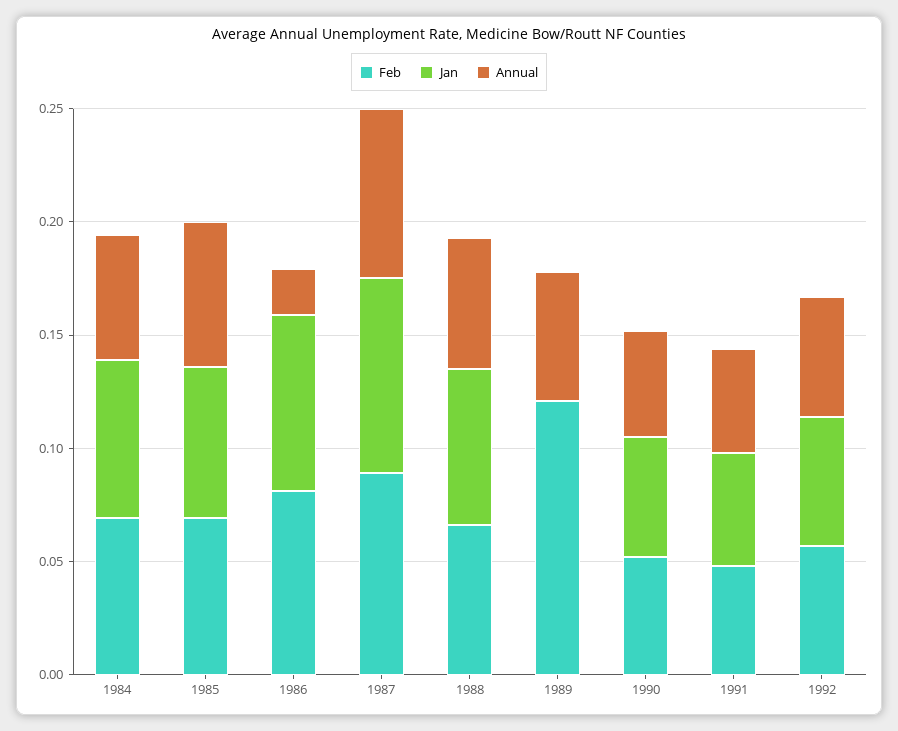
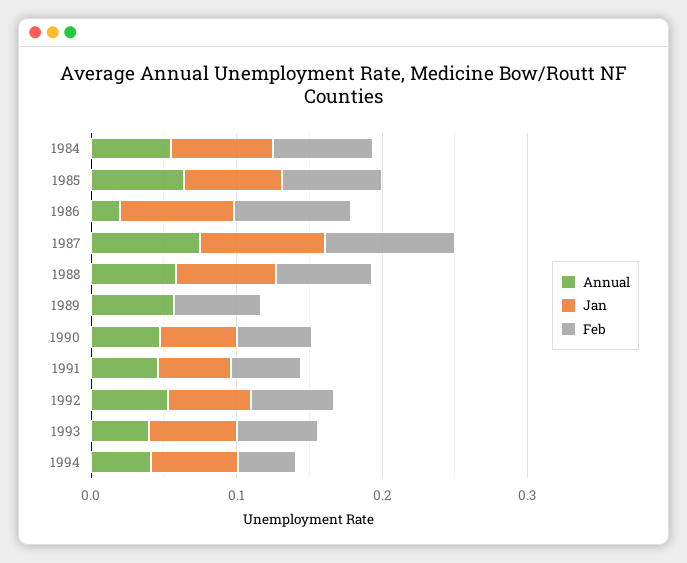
Feb, 1989: 0.12 -> 0.06
Annual, 1993: none -> 0.04
Jan, 1993: none -> 0.06
Feb, 1993: none -> 0.06
Annual, 1994: none -> 0.04
Jan, 1994: none -> 0.06
Feb, 1994: none -> 0.04

